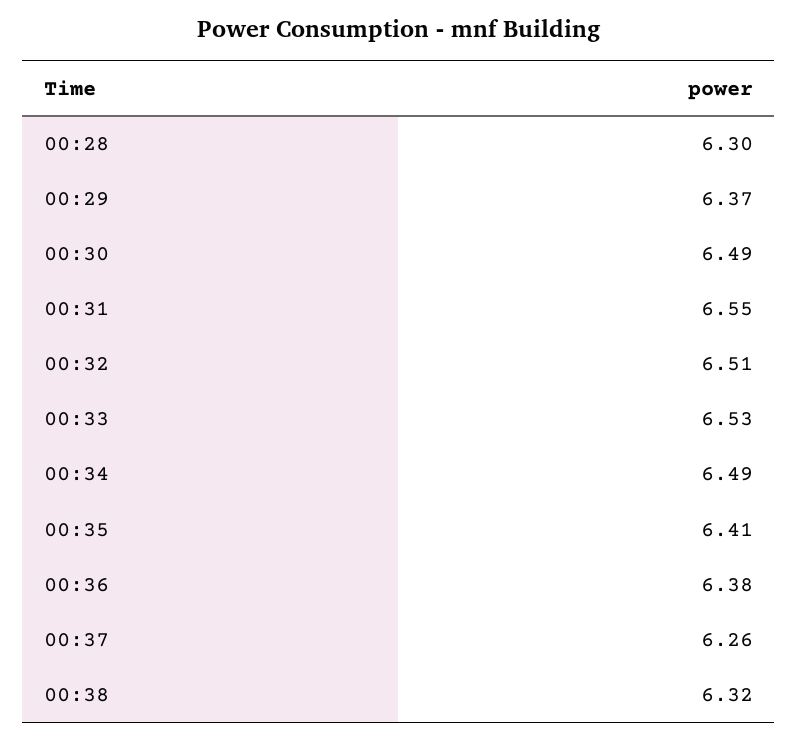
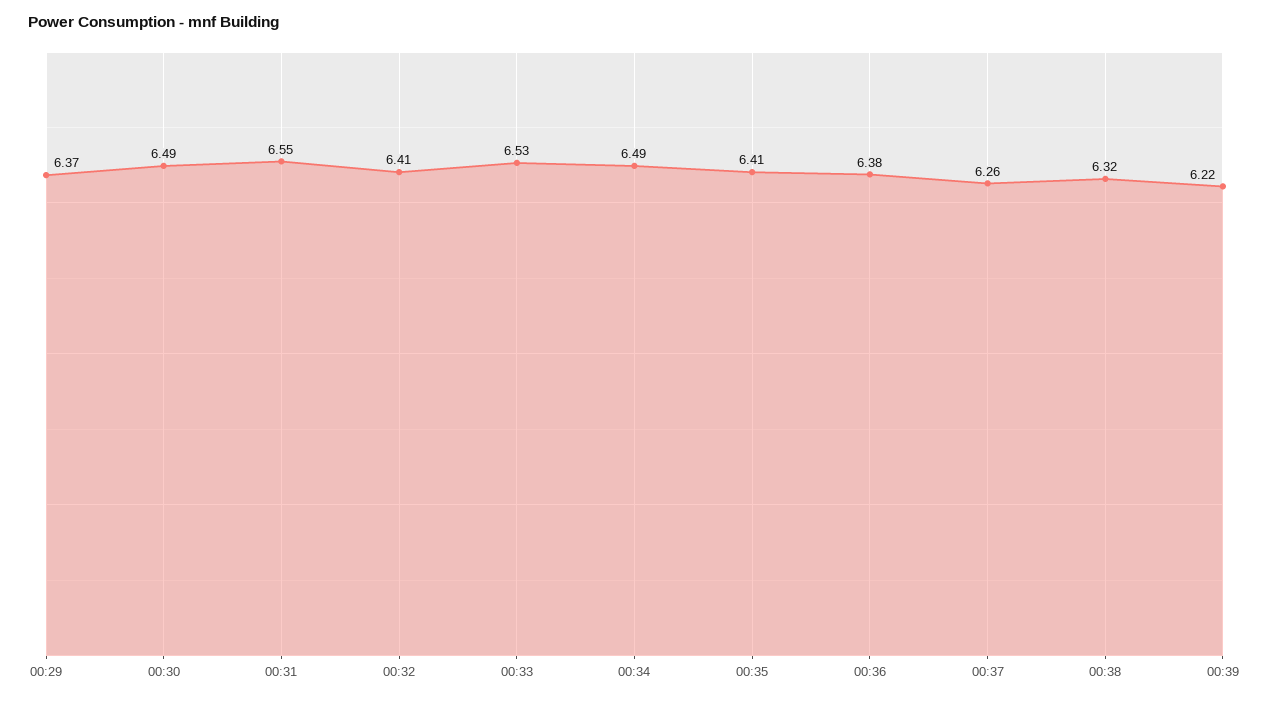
00:28: 6.3 -> none
00:32: 6.51 -> 6.41
00:39: none -> 6.22

